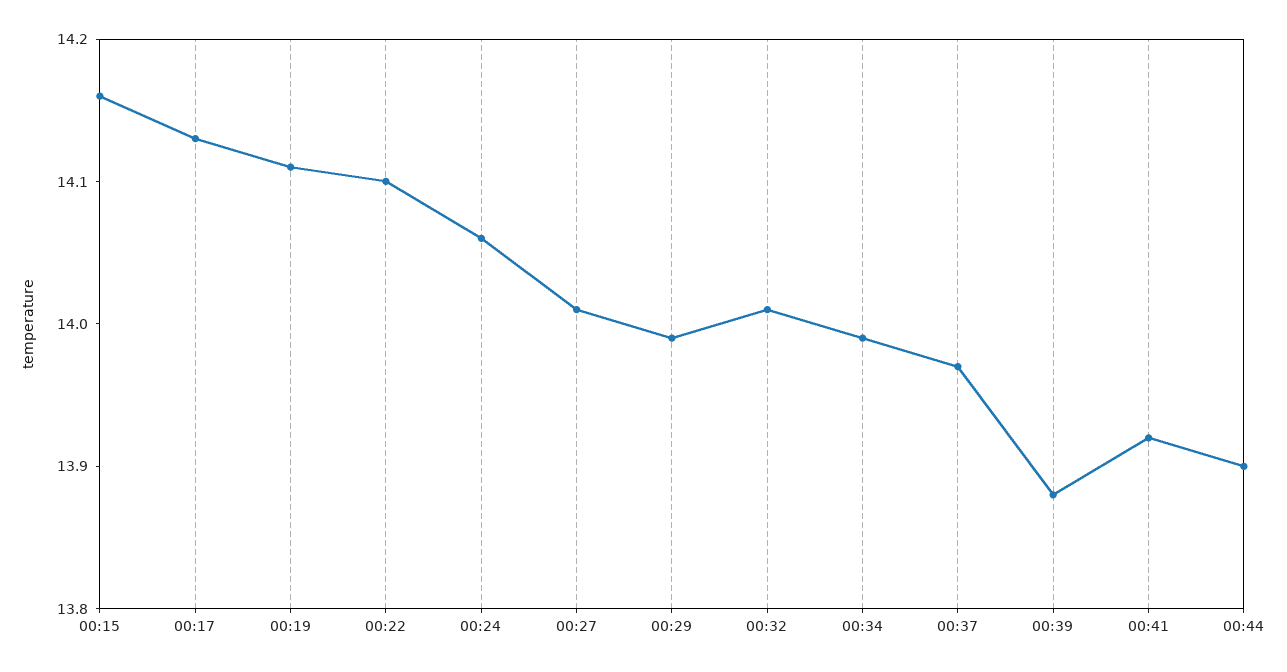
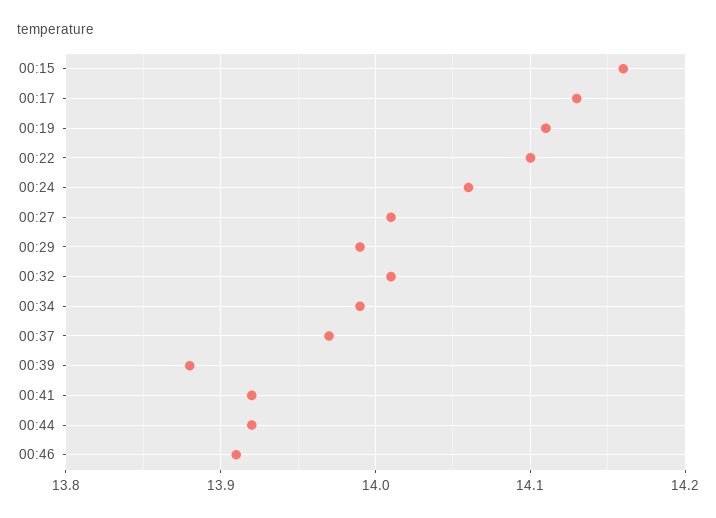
00:44: 13.9 -> 13.92
00:46: none -> 13.91

